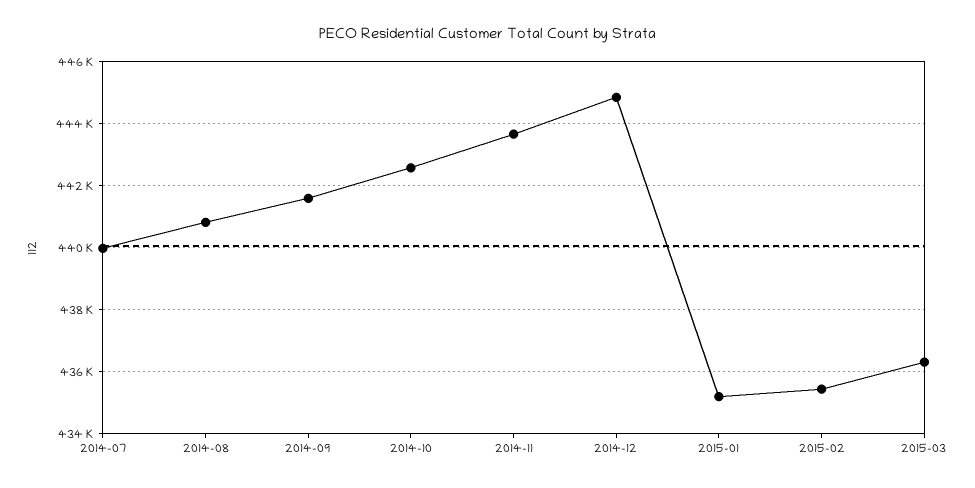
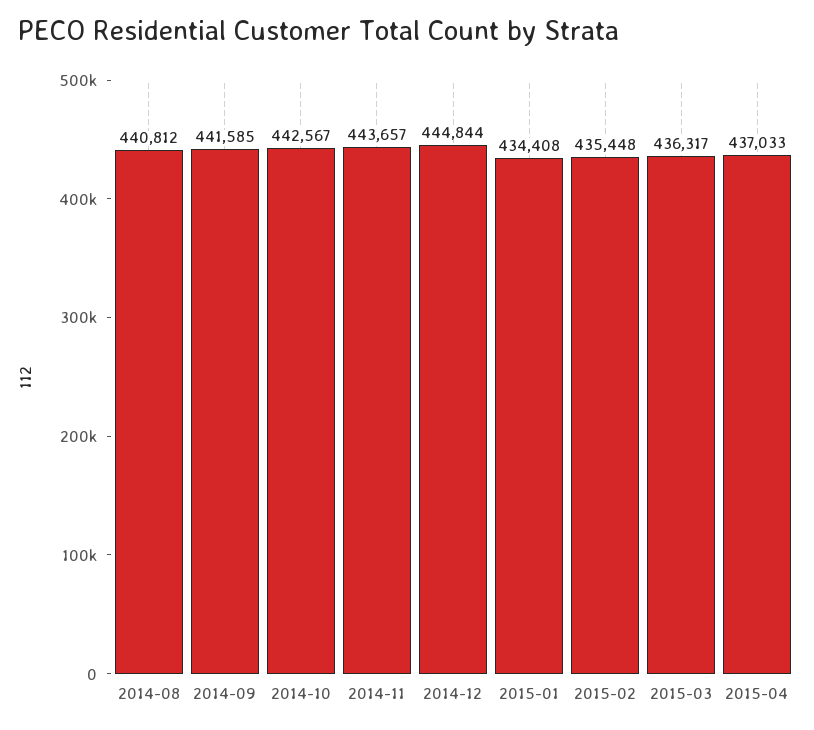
2014-07: 440000 -> none
2015-01: 435200 -> 434408
2015-04: none -> 437033

